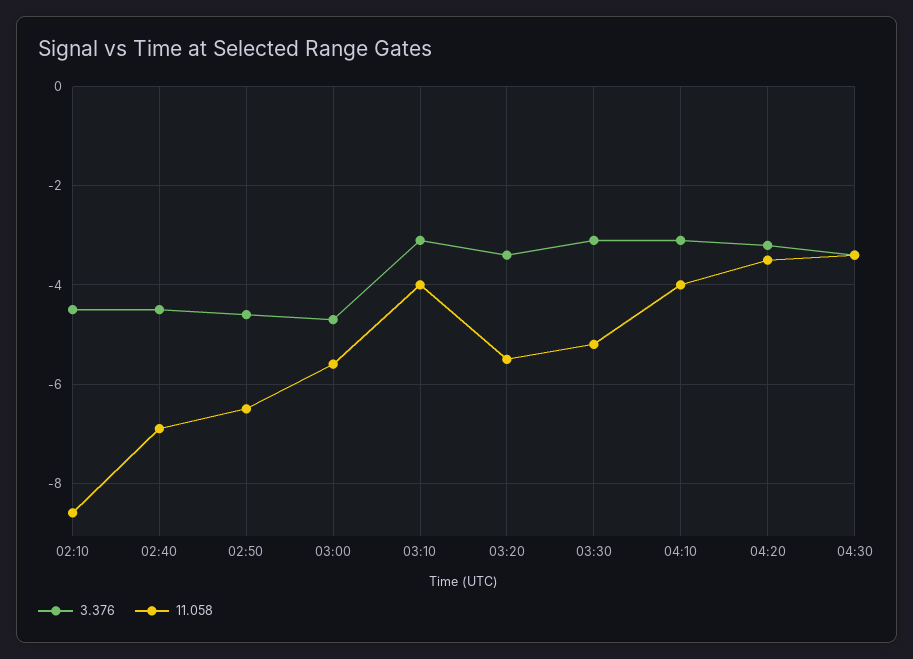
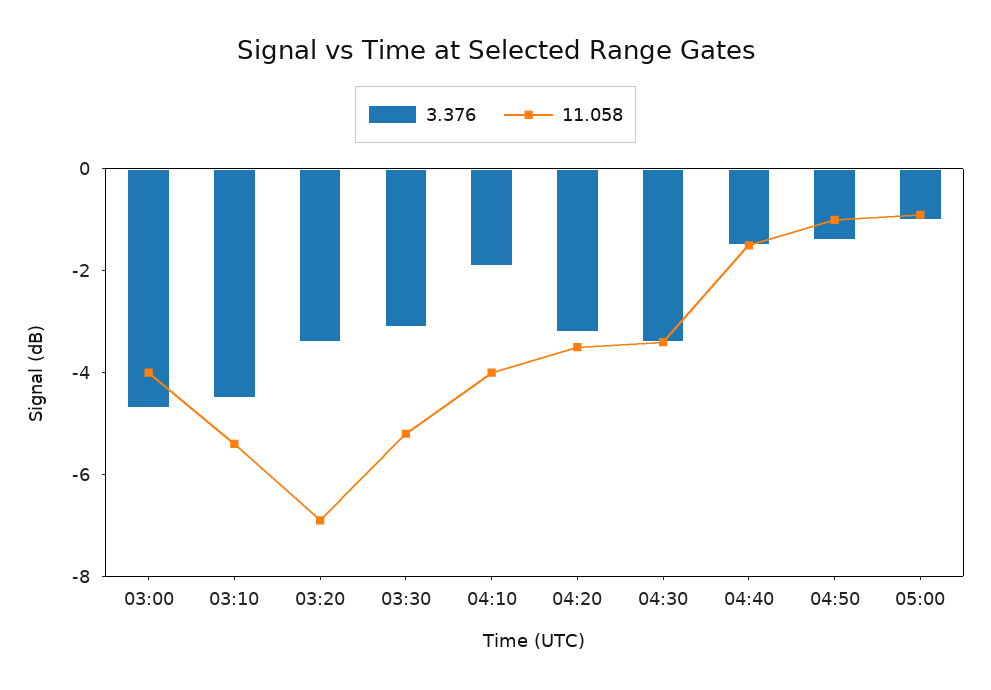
3.376, 02:10: -4.5 -> none
11.058, 02:10: -8.5 -> none
3.376, 02:40: -4.5 -> none
11.058, 02:40: -7 -> none
3.376, 02:50: -4.5 -> none
11.058, 02:50: -6.5 -> none
11.058, 03:00: -5.5 -> -4
3.376, 03:10: -3 -> -4.5
11.058, 03:10: -4 -> -5.5
11.058, 03:20: -5.5 -> -7
3.376, 04:10: -3 -> -2
3.376, 04:40: none -> -1.5
11.058, 04:40: none -> -1.5
3.376, 04:50: none -> -1.5
11.058, 04:50: none -> -1
3.376, 05:00: none -> -1
11.058, 05:00: none -> -1

